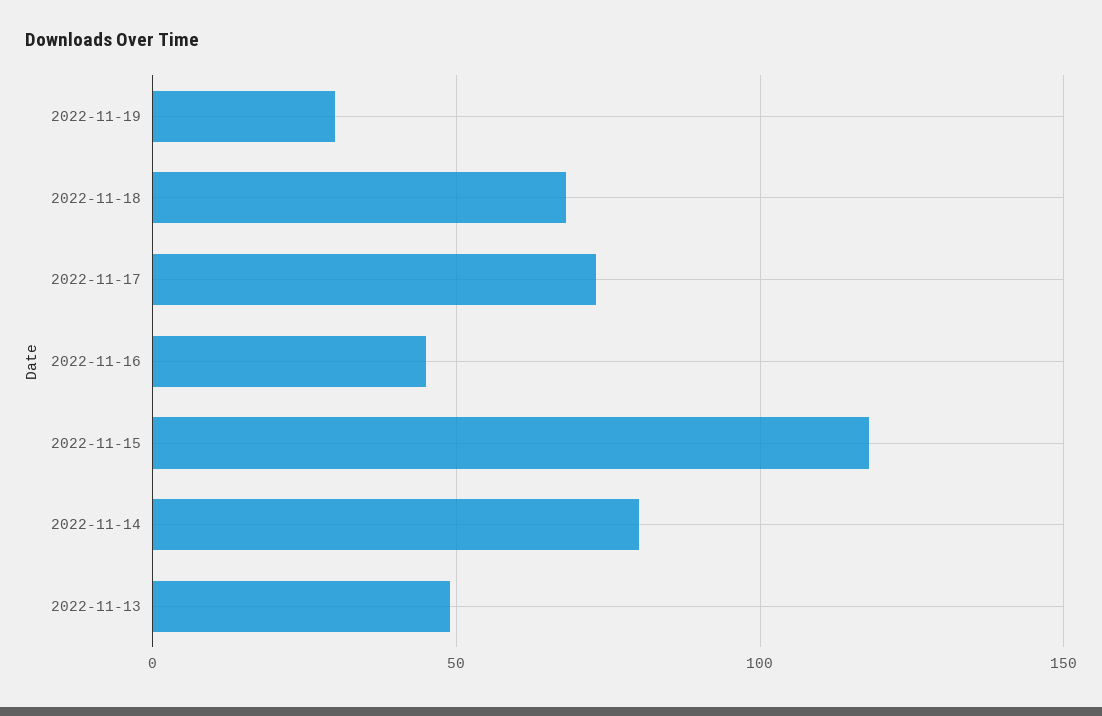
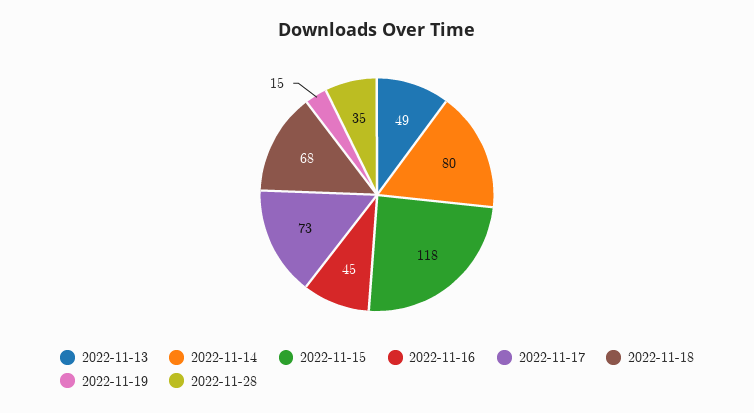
2022-11-19: 30 -> 15
2022-11-28: none -> 35

